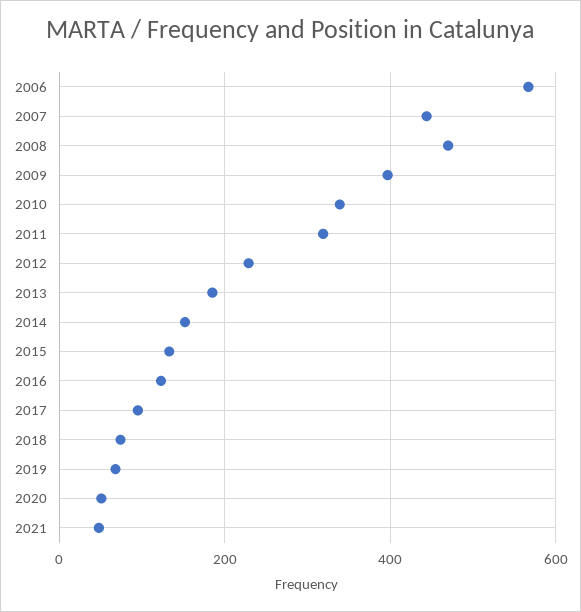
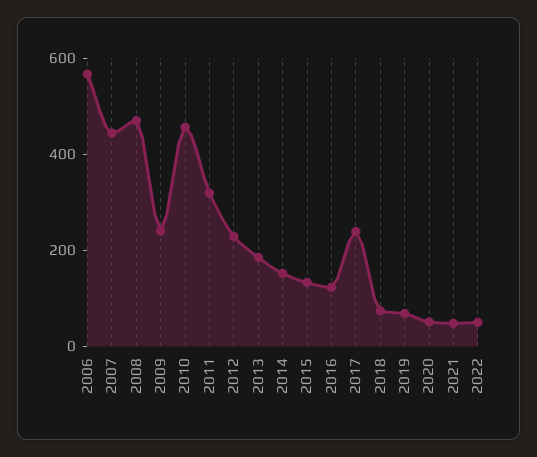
2009: 400 -> 250
2010: 340 -> 450
2017: 100 -> 250
2022: none -> 50

